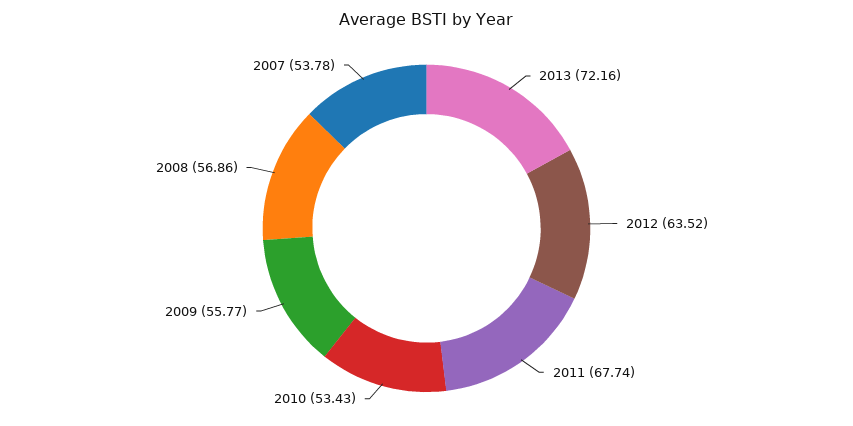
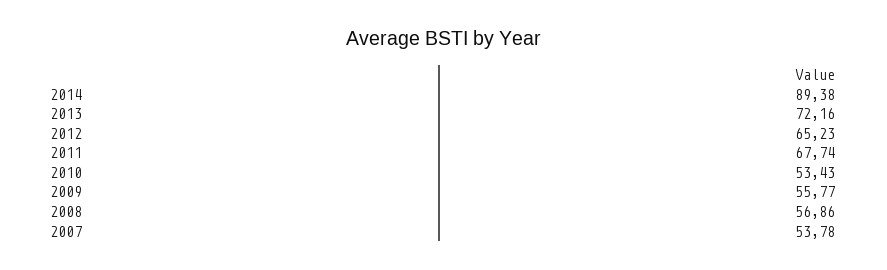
2012: 63.52 -> 65.23
2014: none -> 89.38

